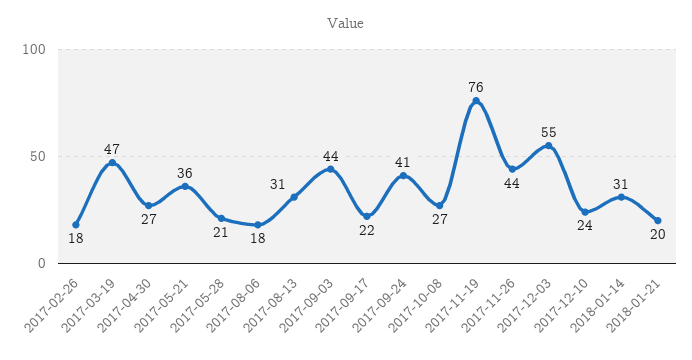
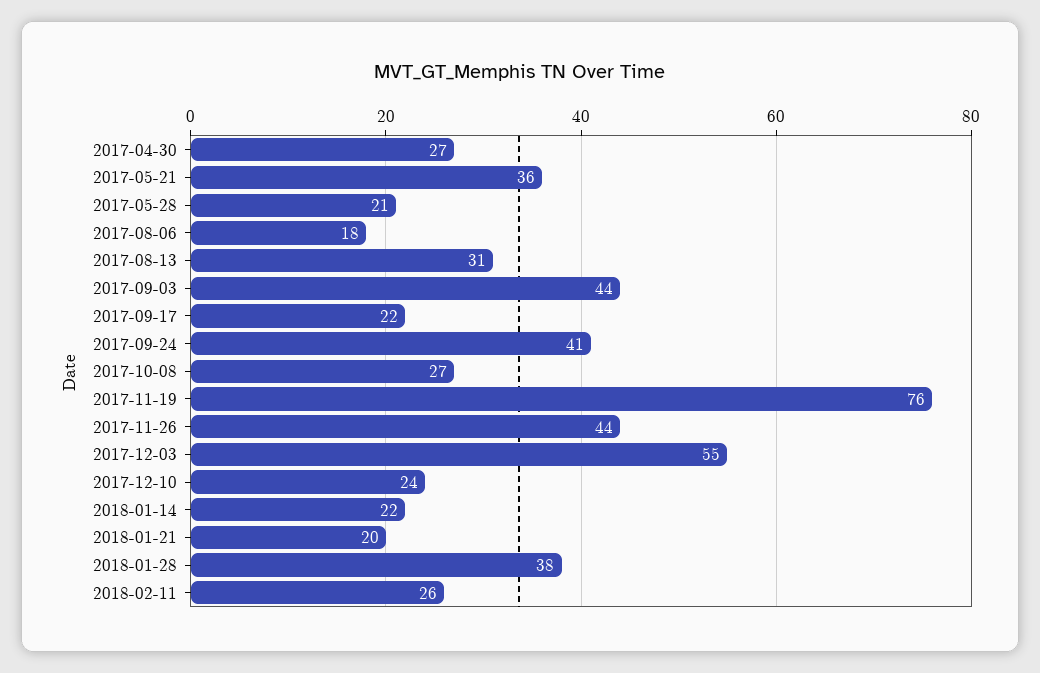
2017-02-26: 18 -> none
2017-03-19: 47 -> none
2018-01-14: 31 -> 22
2018-01-28: none -> 38
2018-02-11: none -> 26

